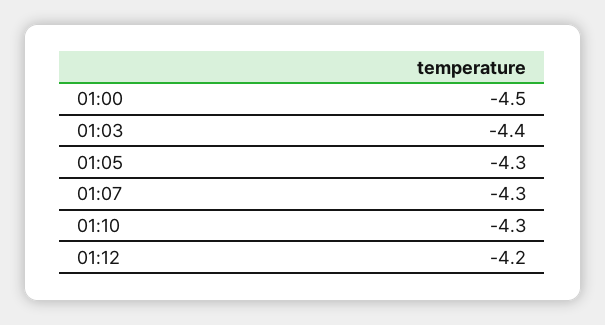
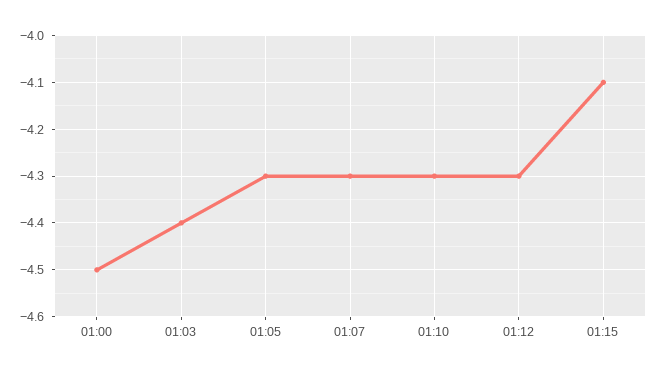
01:12: -4.2 -> -4.3
01:15: none -> -4.1

